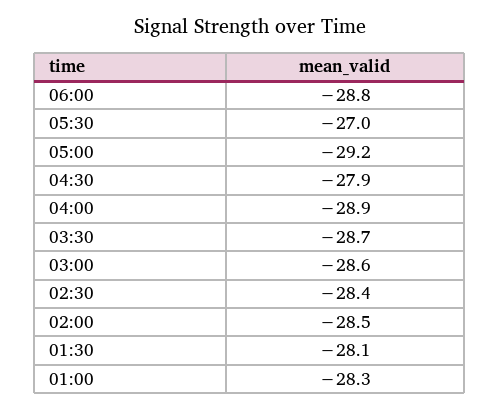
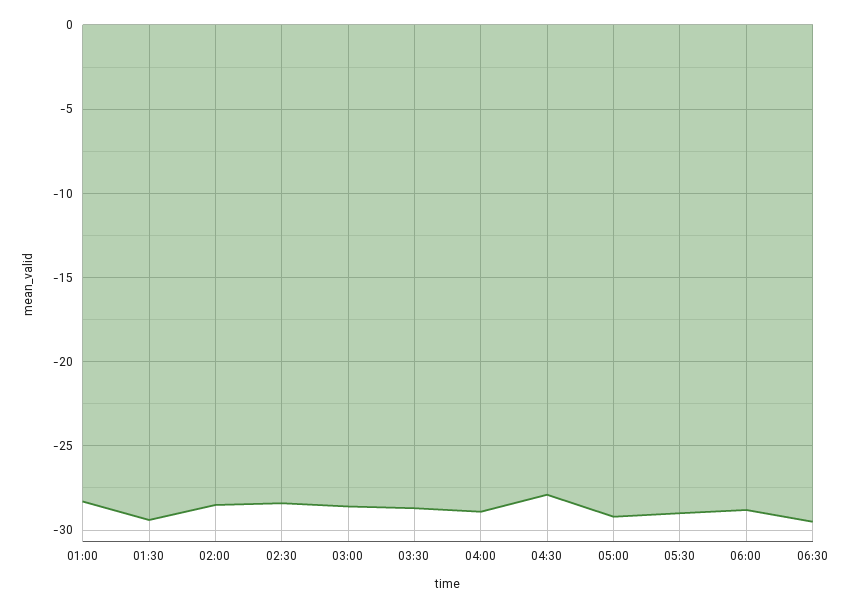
05:30: -27 -> -29
01:30: -28.1 -> -29.5
06:30: none -> -29.5

